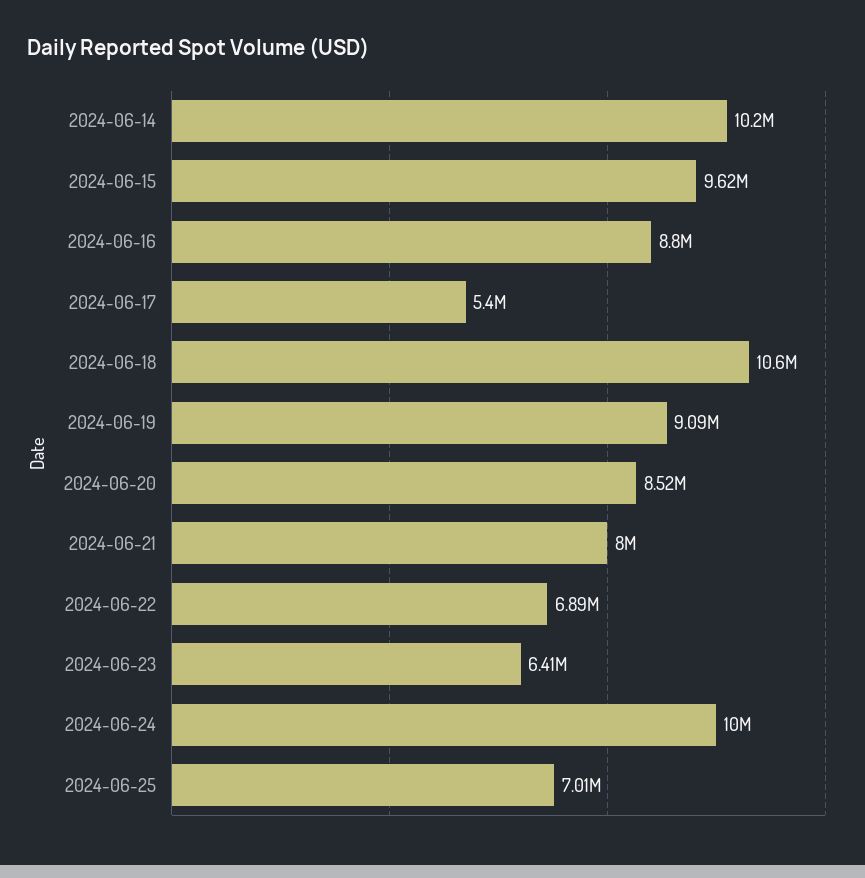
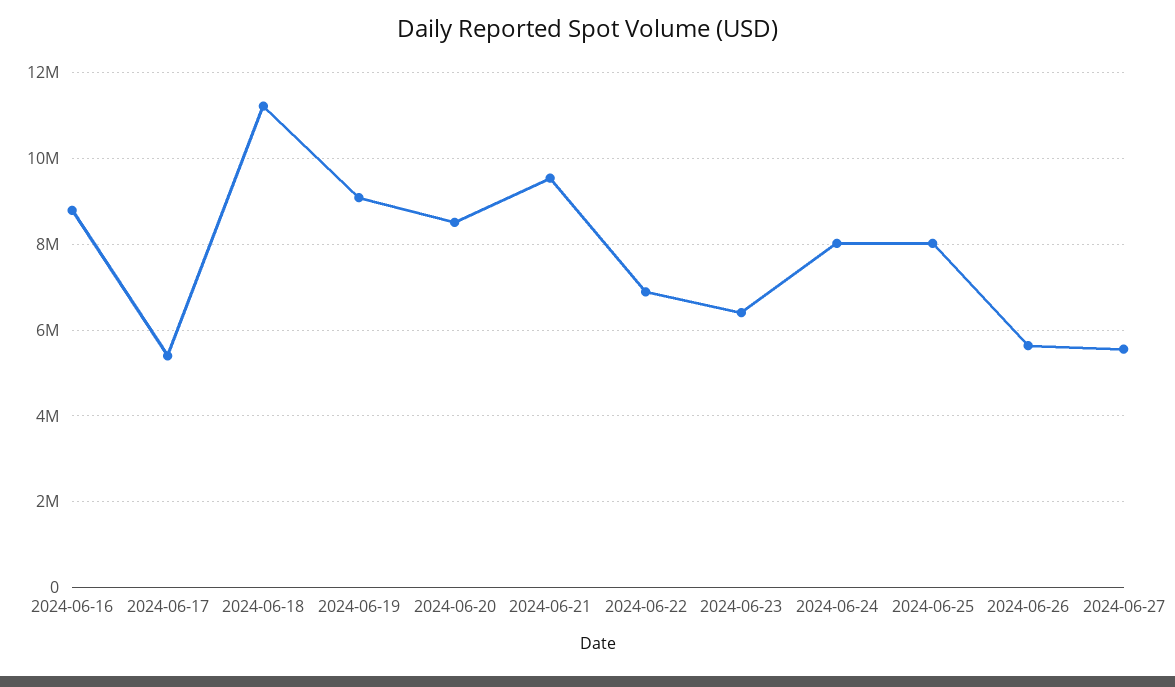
2024-06-14: 10200000 -> none
2024-06-15: 9620000 -> none
2024-06-18: 10600000 -> 11200000
2024-06-21: 8000000 -> 9600000
2024-06-24: 10000000 -> 8000000
2024-06-25: 7010000 -> 8000000
2024-06-26: none -> 5600000
2024-06-27: none -> 5600000

